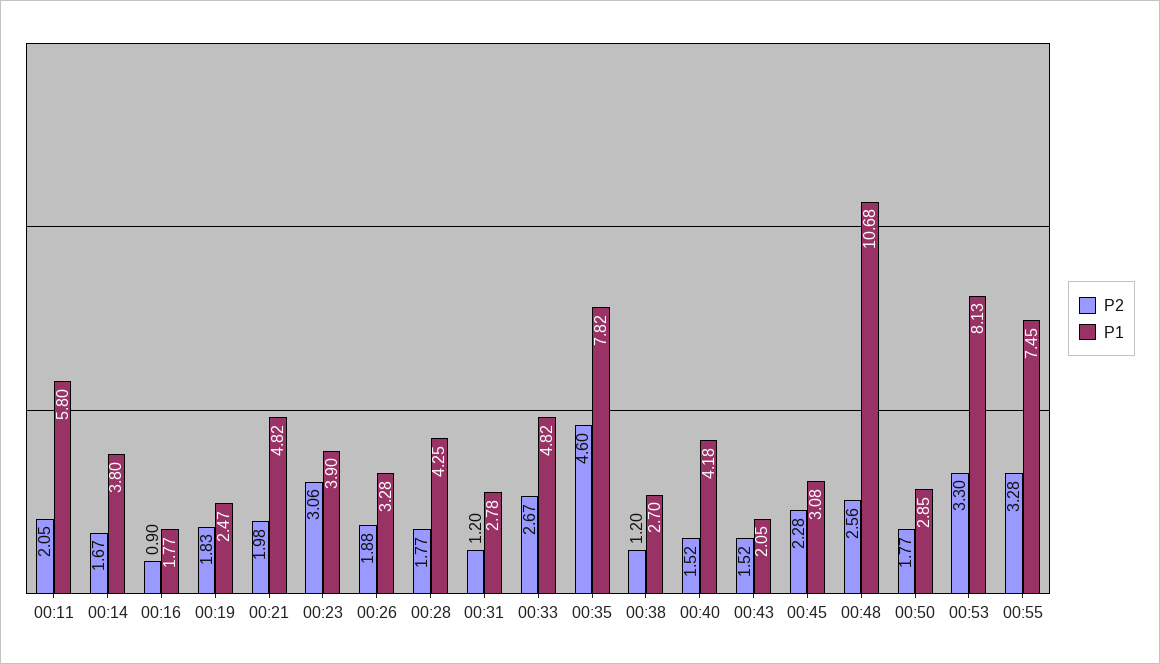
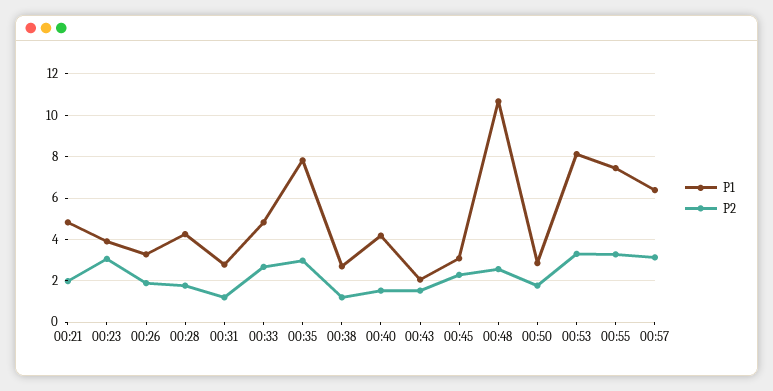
P2, 00:11: 2.05 -> none
P1, 00:11: 5.8 -> none
P2, 00:14: 1.67 -> none
P1, 00:14: 3.8 -> none
P2, 00:16: 0.9 -> none
P1, 00:16: 1.77 -> none
P2, 00:19: 1.83 -> none
P1, 00:19: 2.47 -> none
P2, 00:35: 4.6 -> 3
P1, 00:57: none -> 6.5
P2, 00:57: none -> 3

